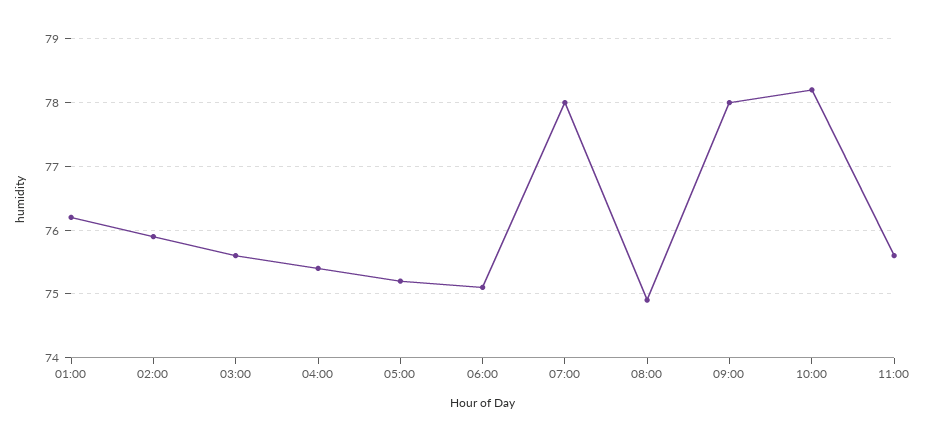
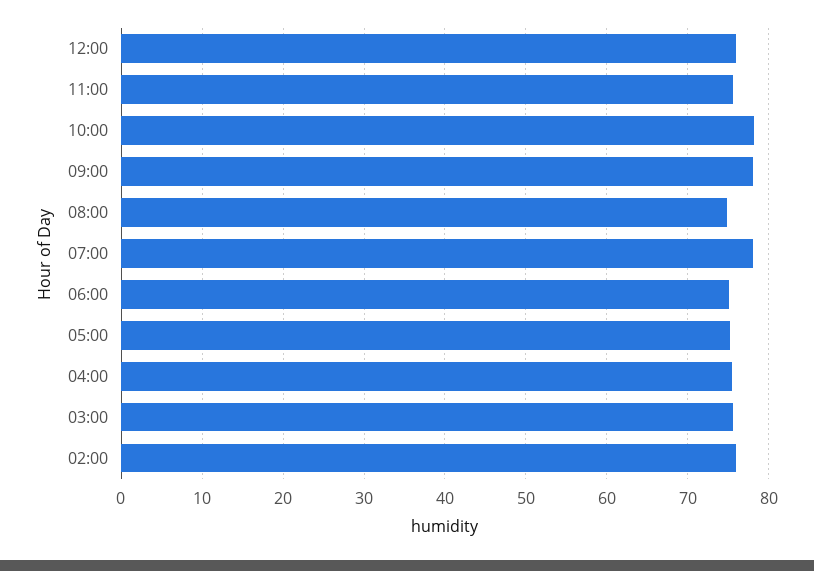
01:00: 76.2 -> none
12:00: none -> 76

